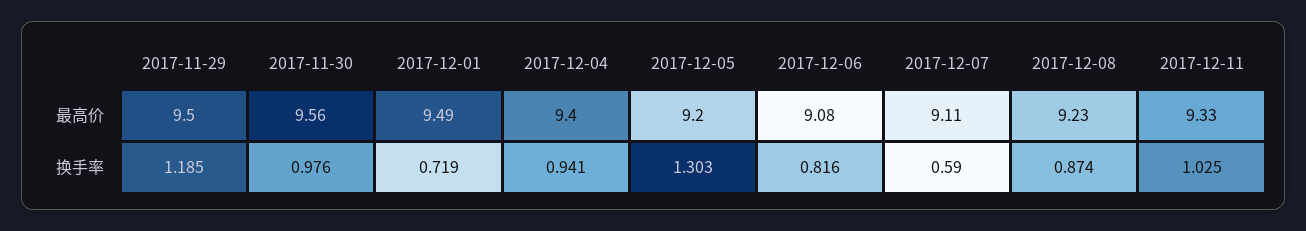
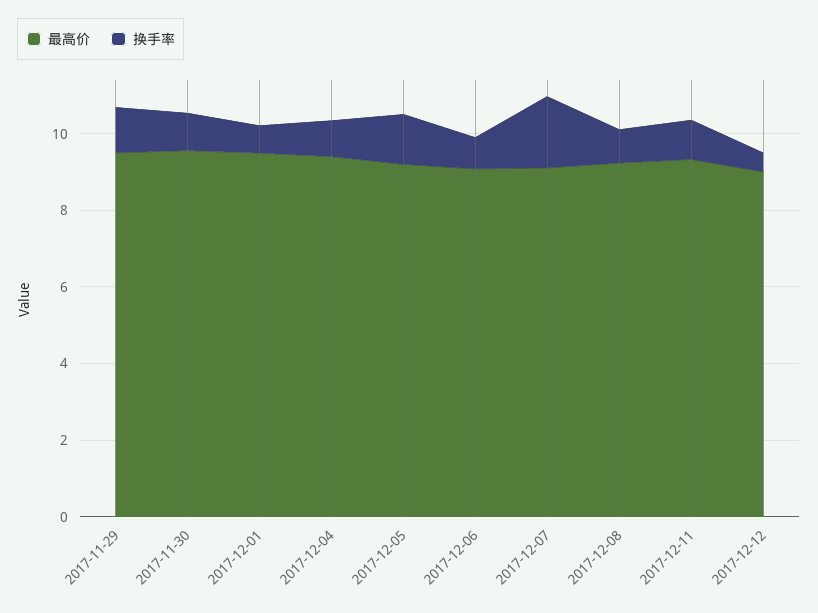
换手率, 2017-12-07: 0.59 -> 2
最高价, 2017-12-12: none -> 9
换手率, 2017-12-12: none -> 0.5

